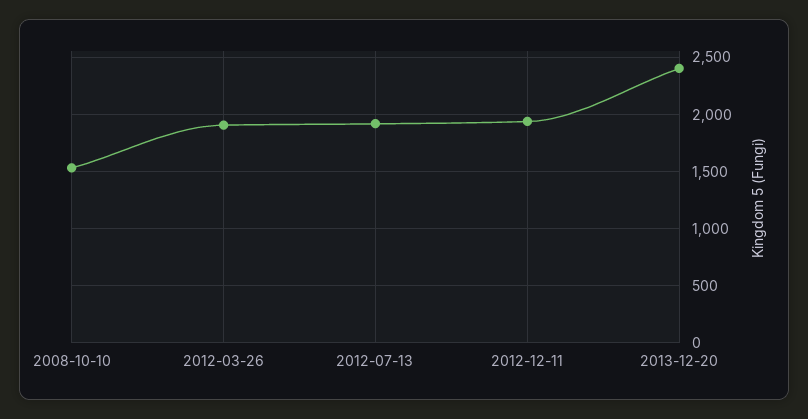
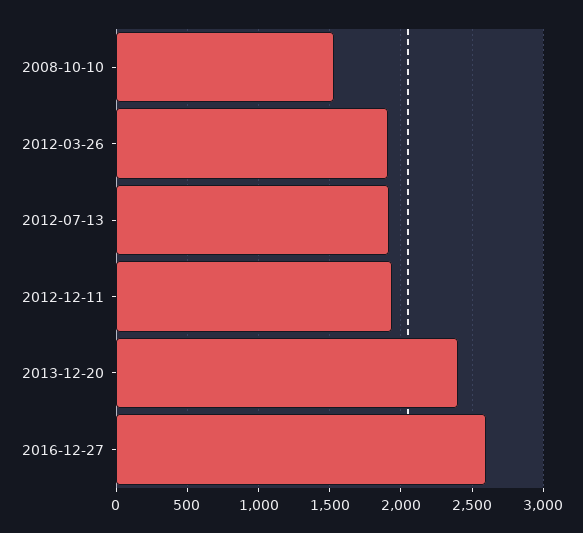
2016-12-27: none -> 2600

